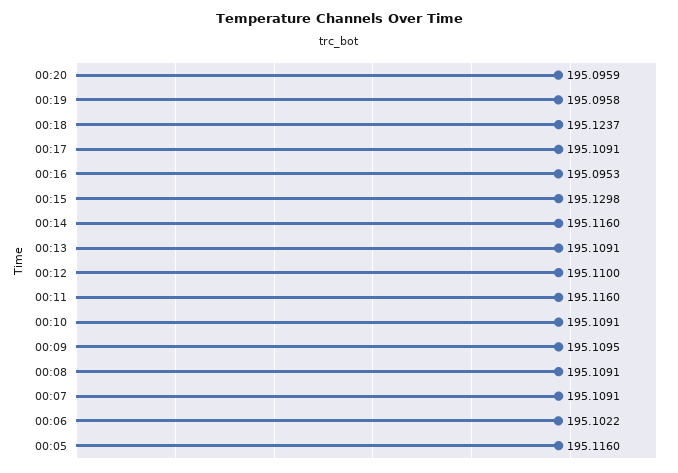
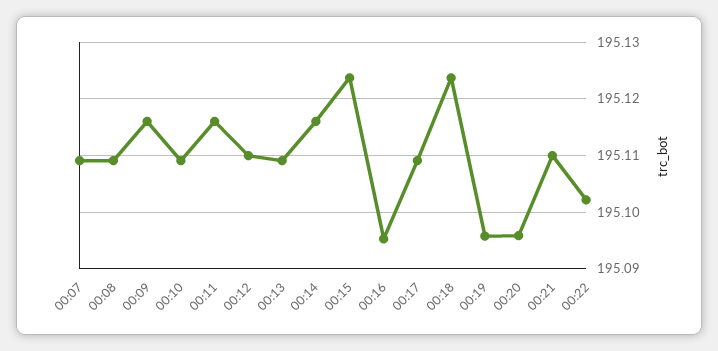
00:15: 195.1298 -> 195.124
00:09: 195.1095 -> 195.116
00:06: 195.1022 -> none
00:05: 195.116 -> none
00:21: none -> 195.11
00:22: none -> 195.102

